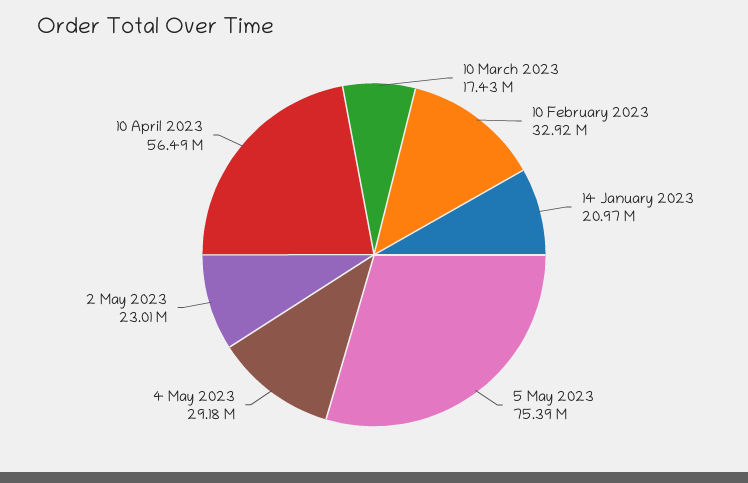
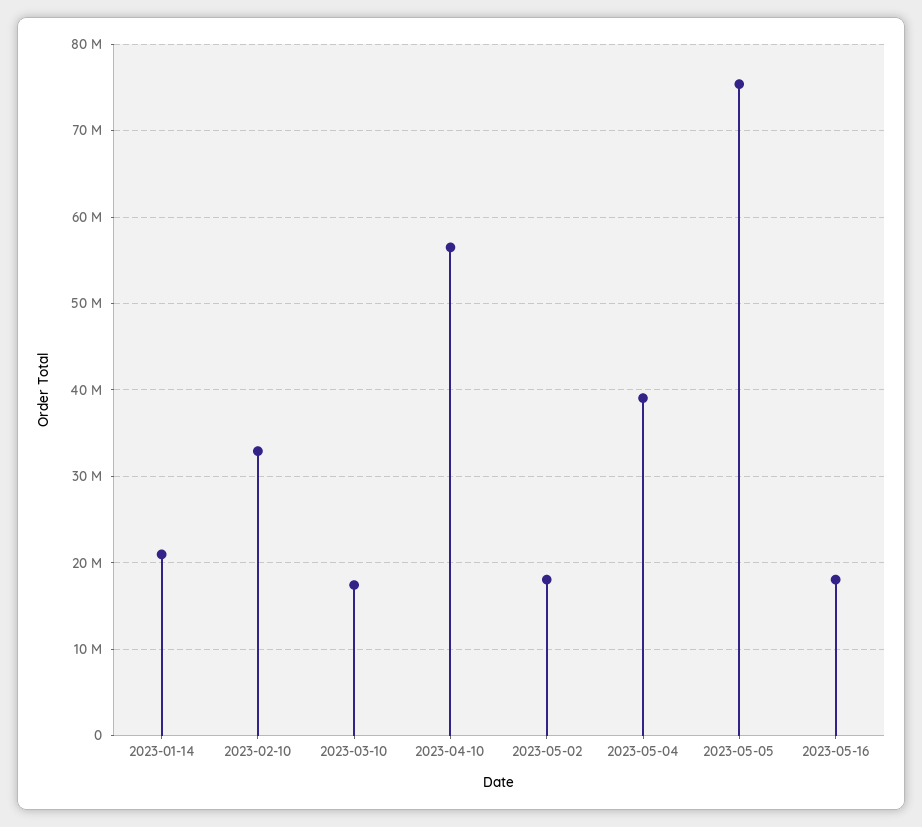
4 May 2023: 29180000 -> 39000000
2 May 2023: 23010000 -> 18000000
2023-05-16: none -> 18000000

